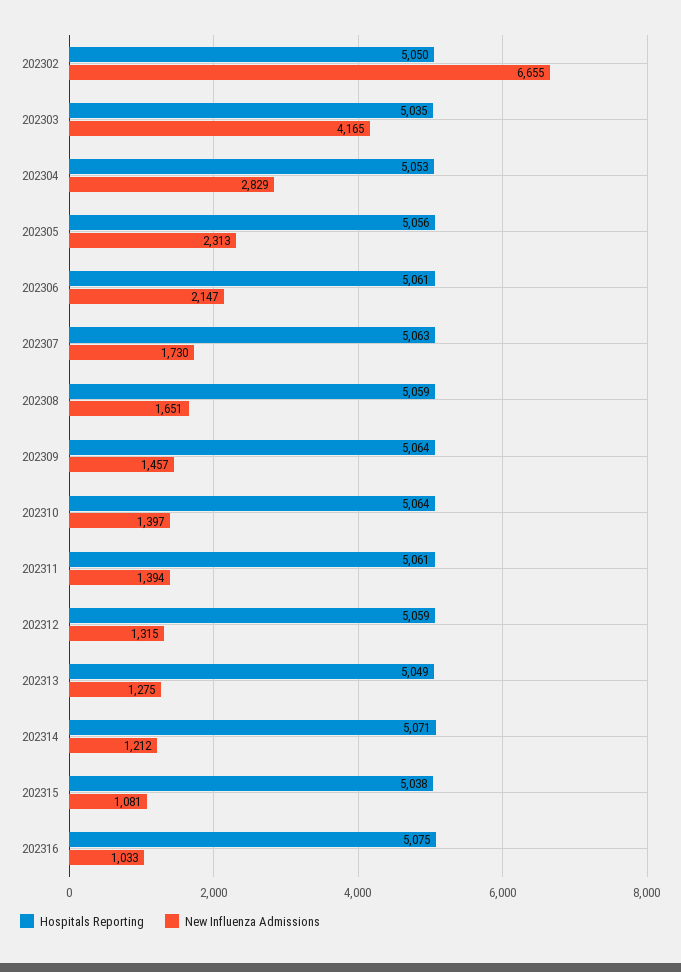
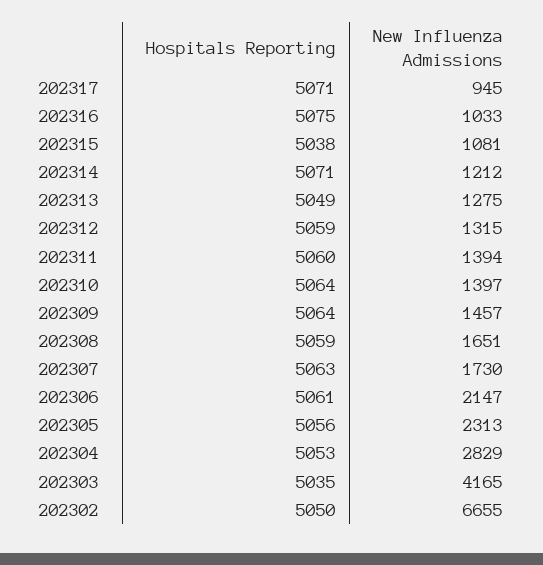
Hospitals Reporting, 202311: 5061 -> 5060
Hospitals Reporting, 202317: none -> 5071
New Influenza Admissions, 202317: none -> 945

